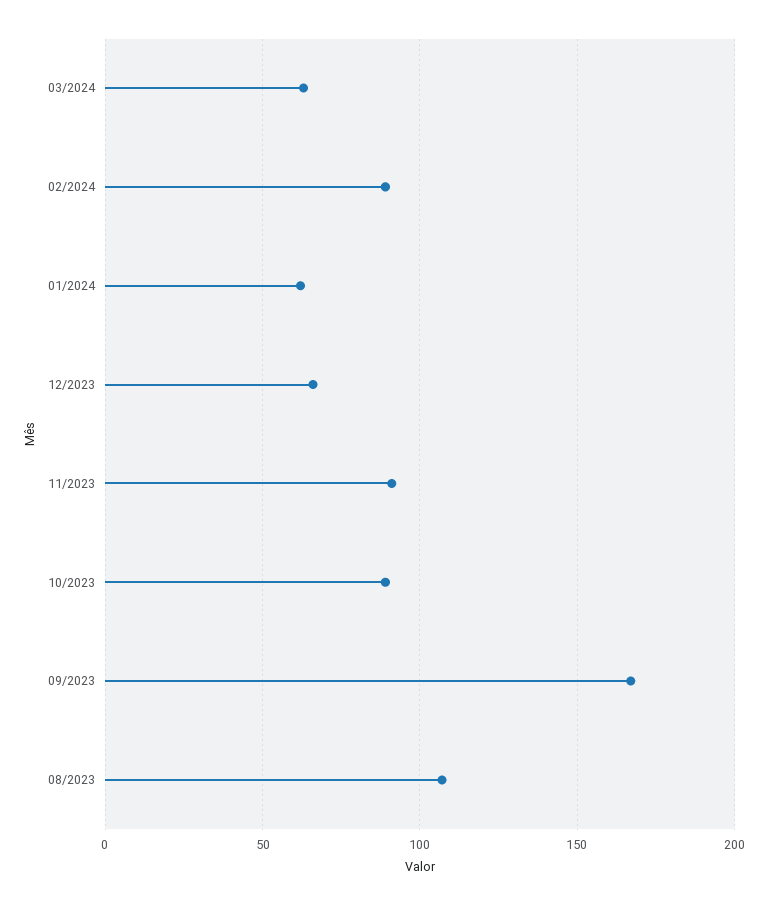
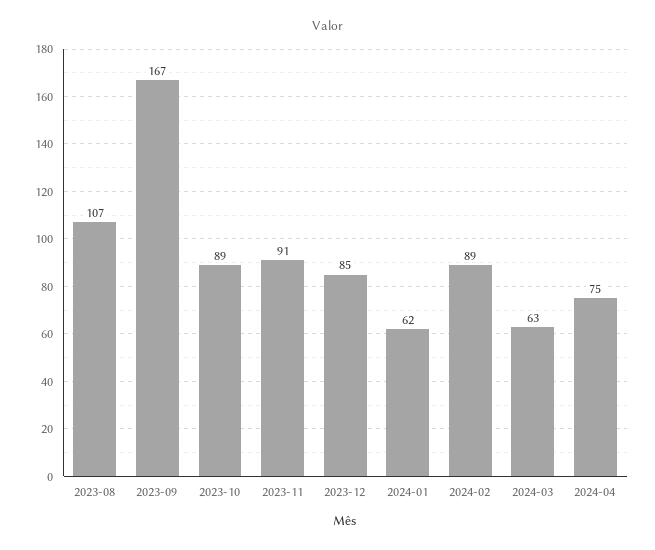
12/2023: 65 -> 85
2024-04: none -> 75

